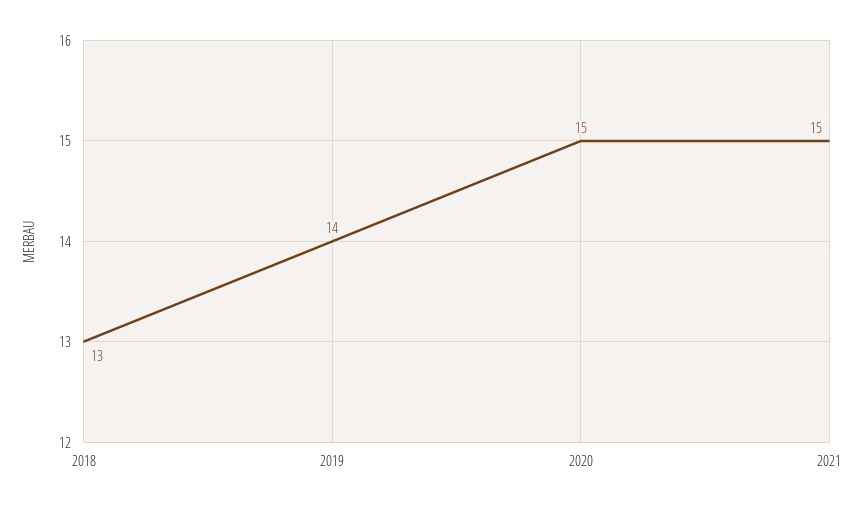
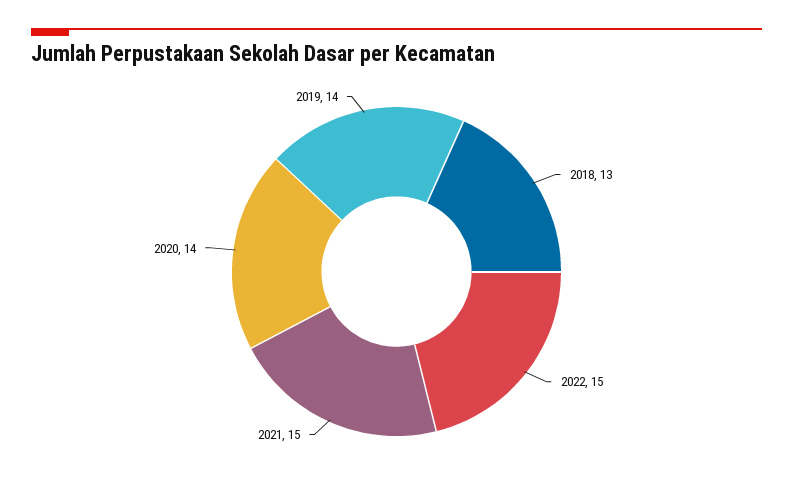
2020: 15 -> 14
2022: none -> 15

